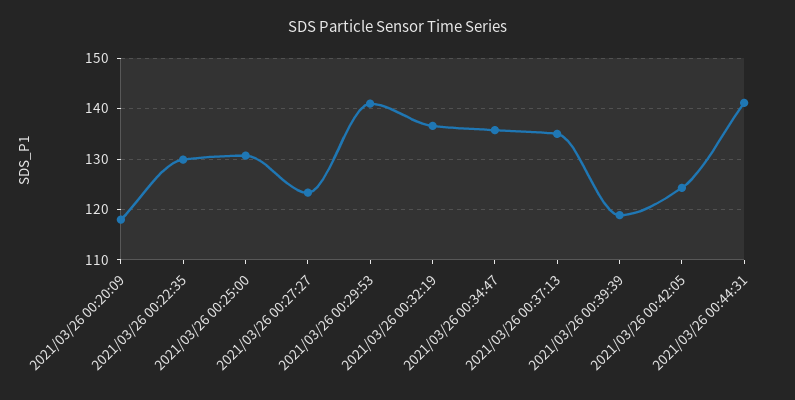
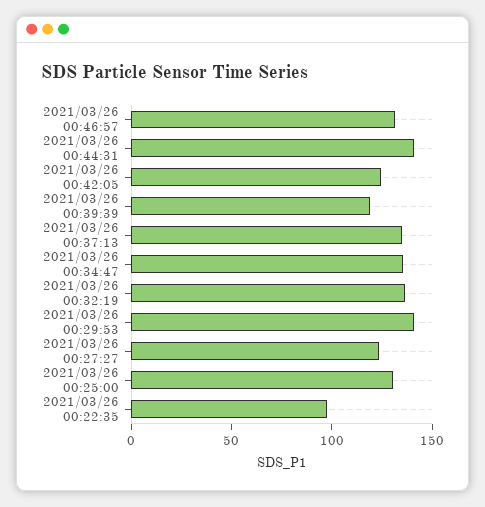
2021/03/26 00:20:09: 118 -> none
2021/03/26 00:22:35: 130 -> 100
2021/03/26 00:46:57: none -> 130

